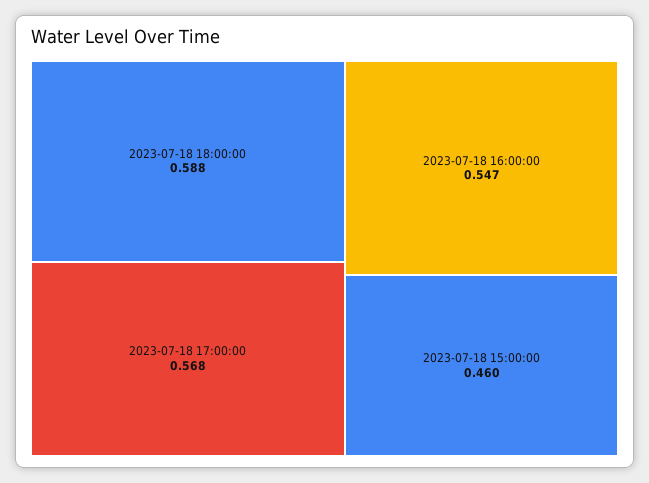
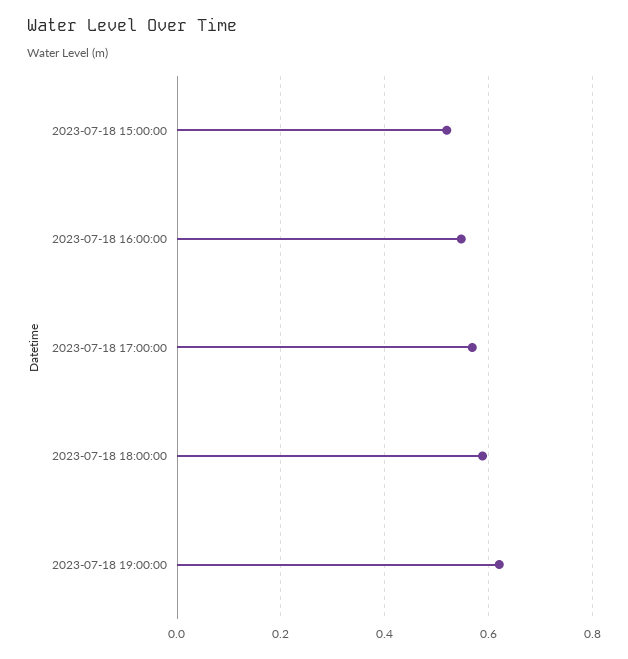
2023-07-18 15:00:00: 0.46 -> 0.52
2023-07-18 19:00:00: none -> 0.62

